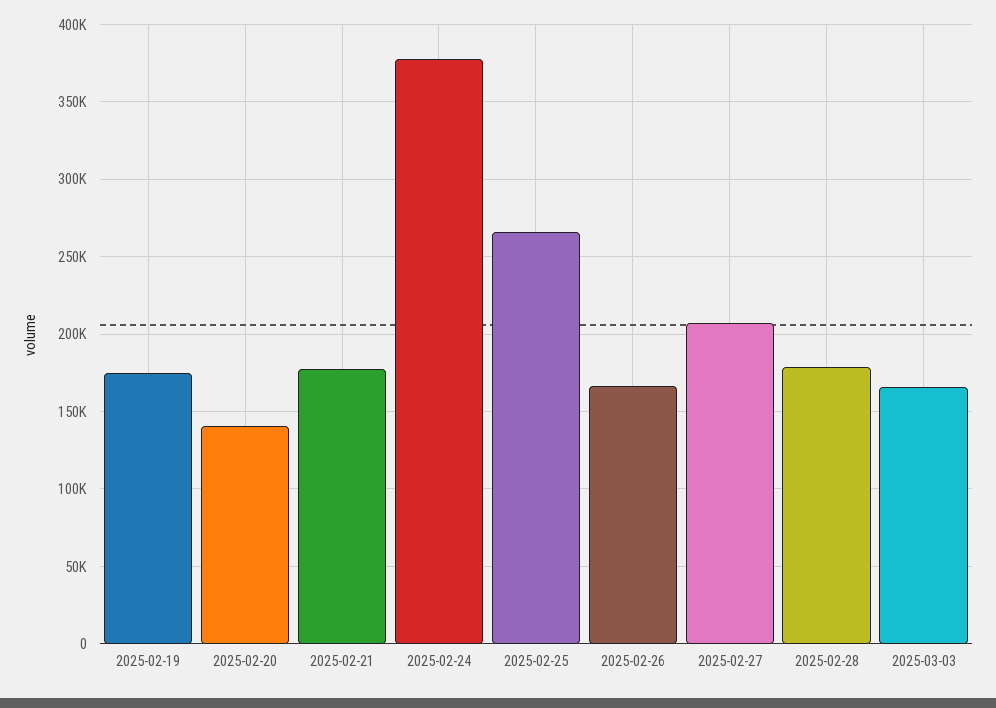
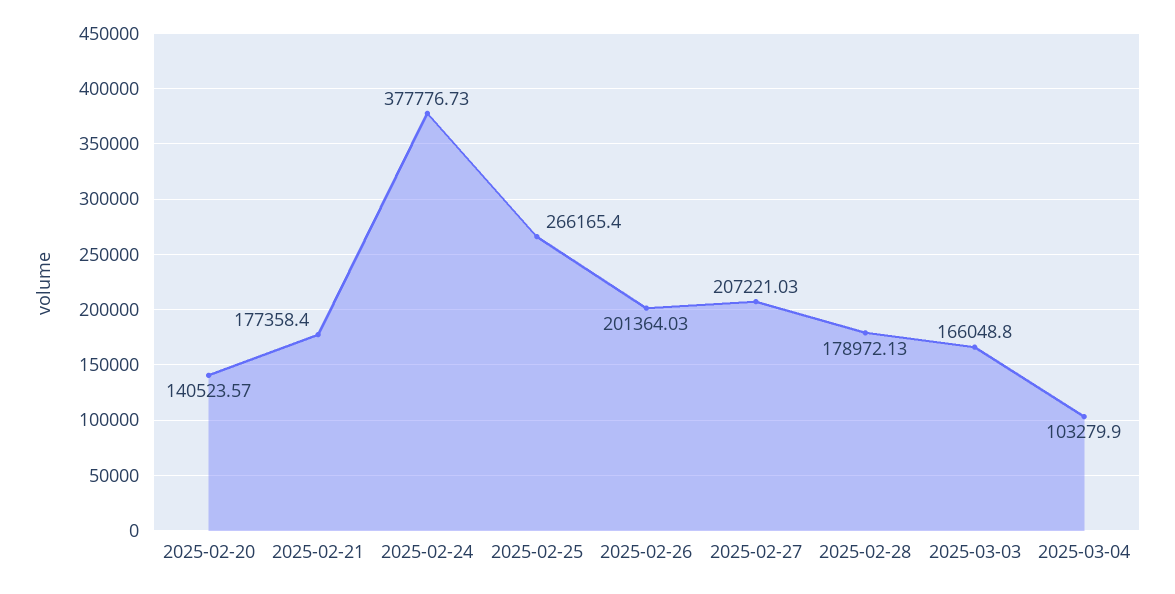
2025-02-19: 175000 -> none
2025-02-26: 165000 -> 201364.03
2025-03-04: none -> 103279.9

